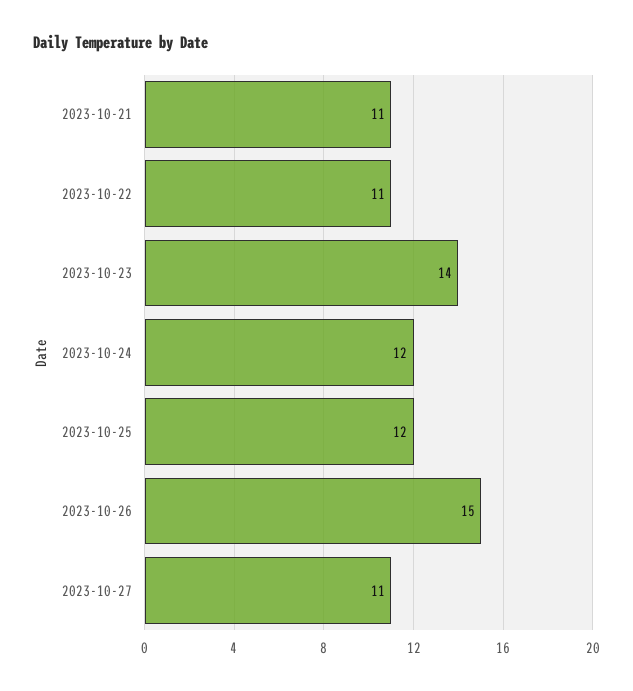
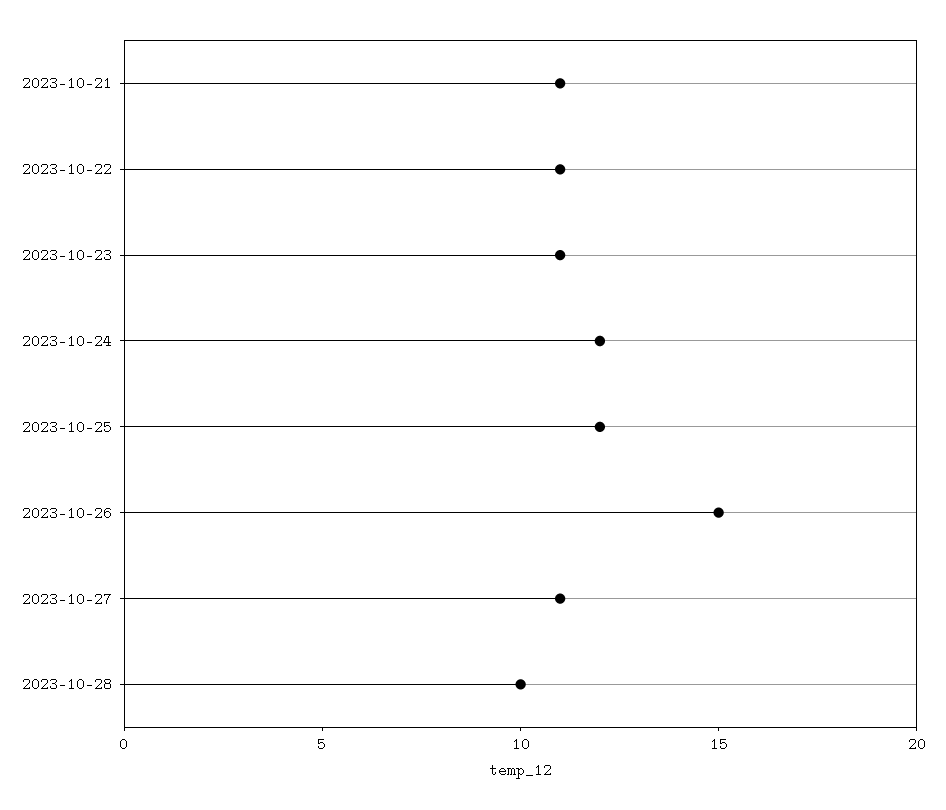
2023-10-23: 14 -> 11
2023-10-28: none -> 10

